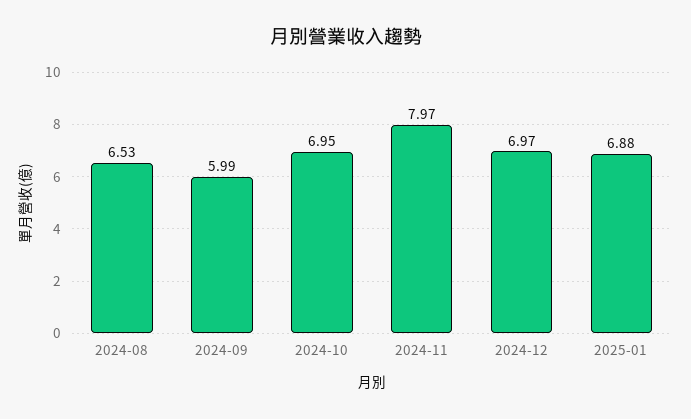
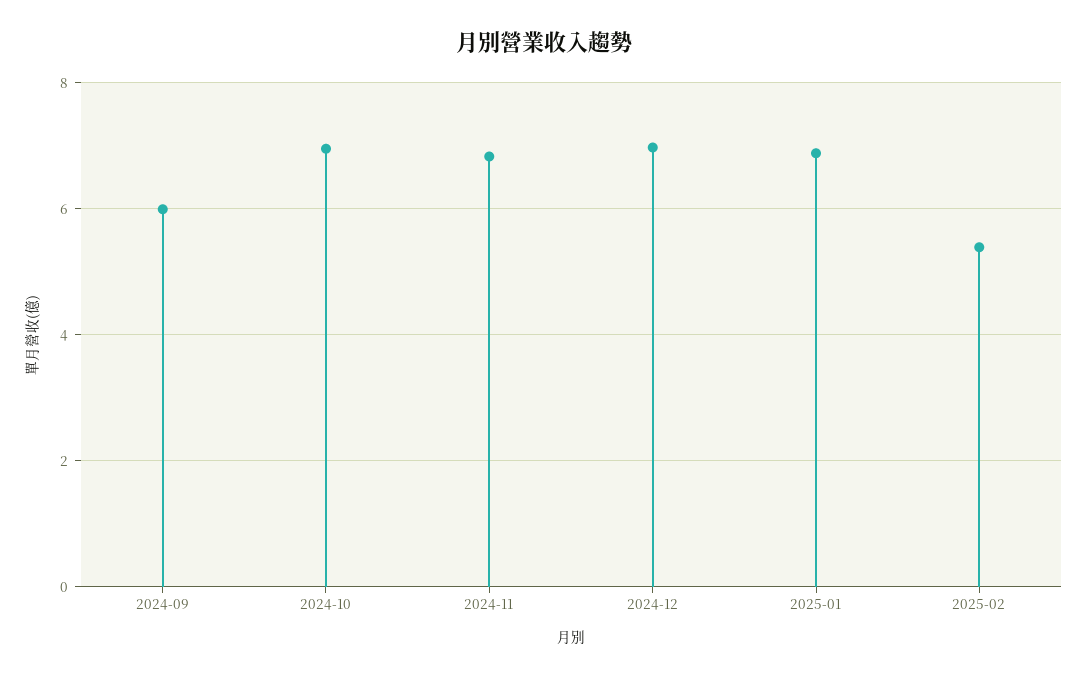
2024-08: 6.53 -> none
2024-11: 7.97 -> 6.8
2025-02: none -> 5.4

